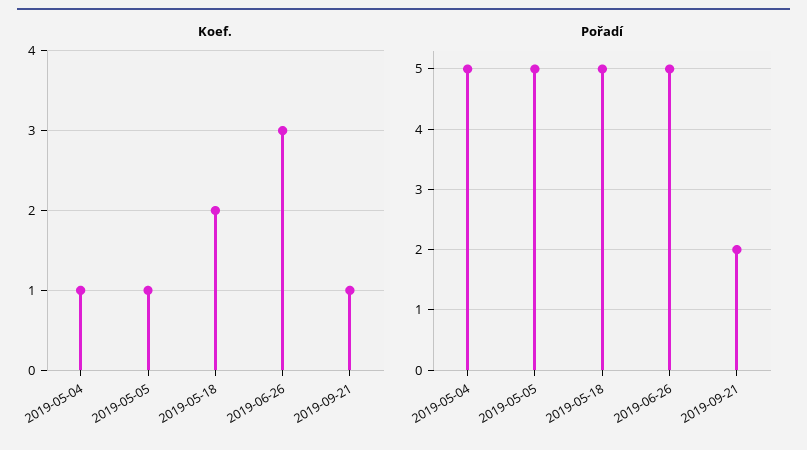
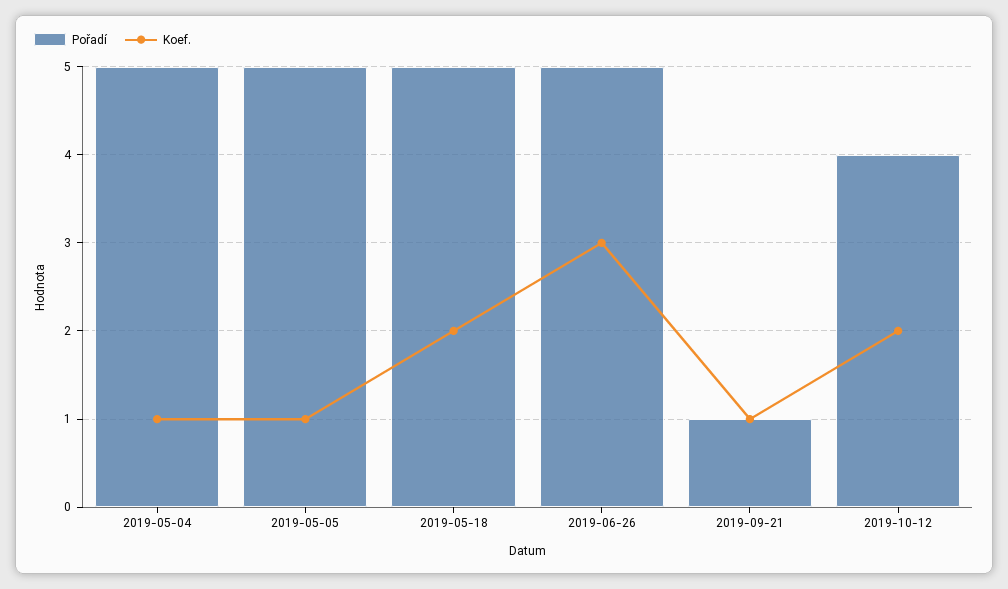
Pořadí, 2019-09-21: 2 -> 1
Pořadí, 2019-10-12: none -> 4
Koef., 2019-10-12: none -> 2

